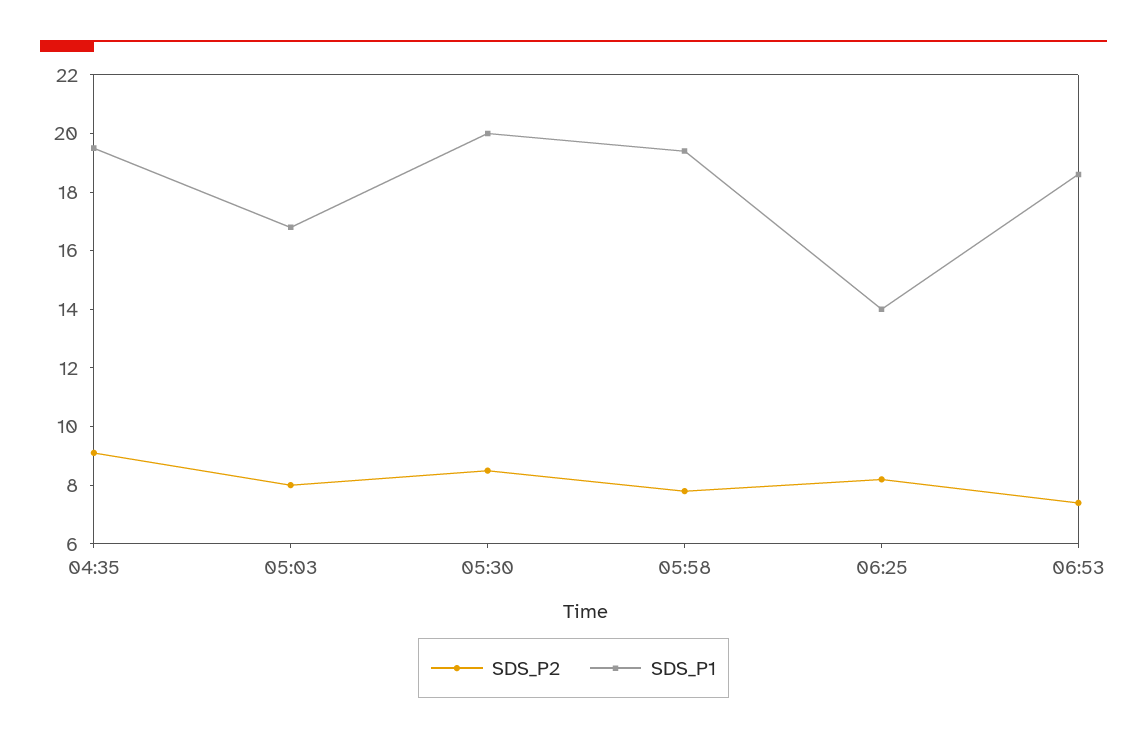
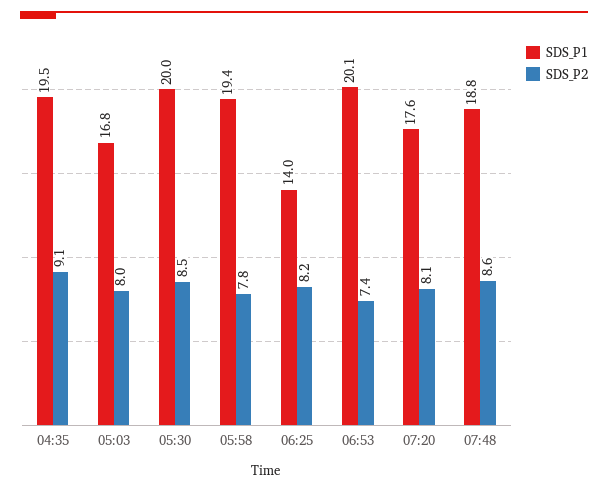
SDS_P1, 06:53: 18.5 -> 20.1
SDS_P1, 07:20: none -> 17.6
SDS_P2, 07:20: none -> 8.1
SDS_P1, 07:48: none -> 18.8
SDS_P2, 07:48: none -> 8.6

